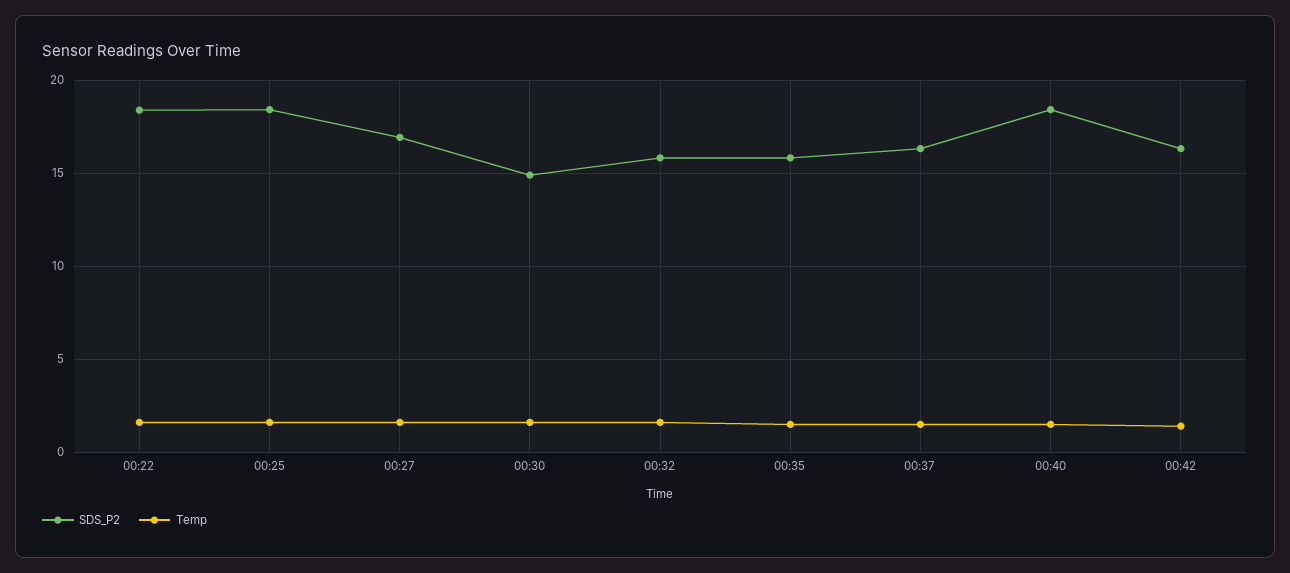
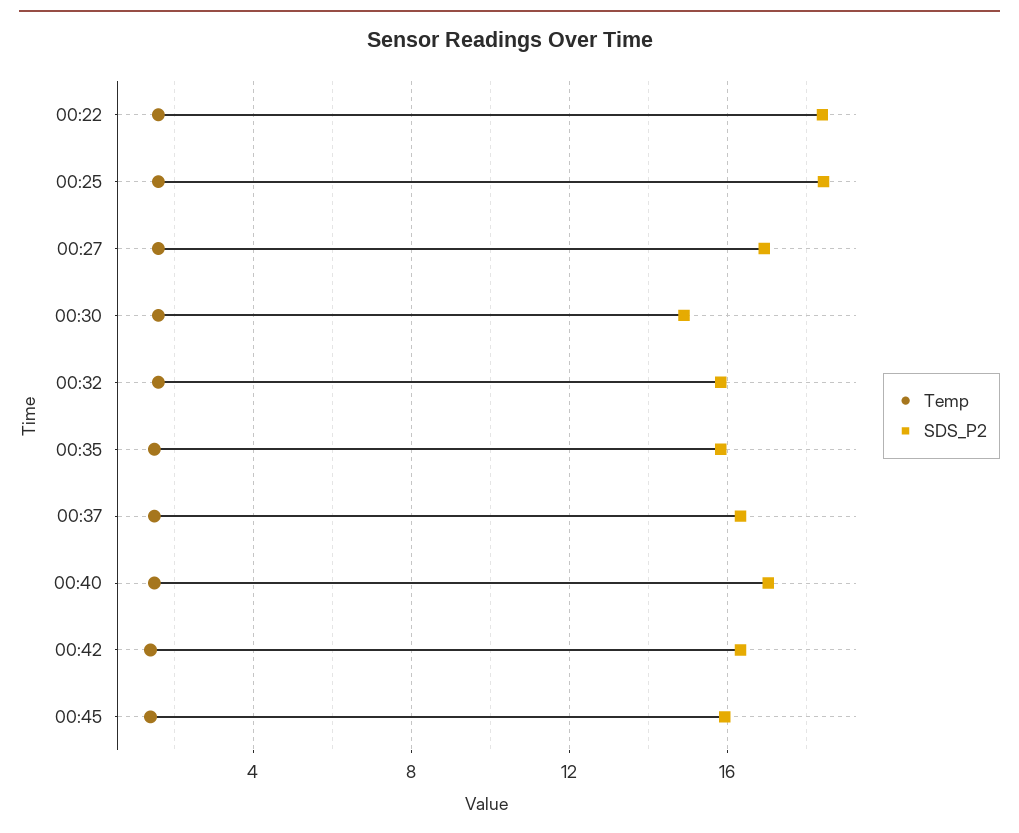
SDS_P2, 00:40: 18.5 -> 17
Temp, 00:45: none -> 1.5
SDS_P2, 00:45: none -> 16

